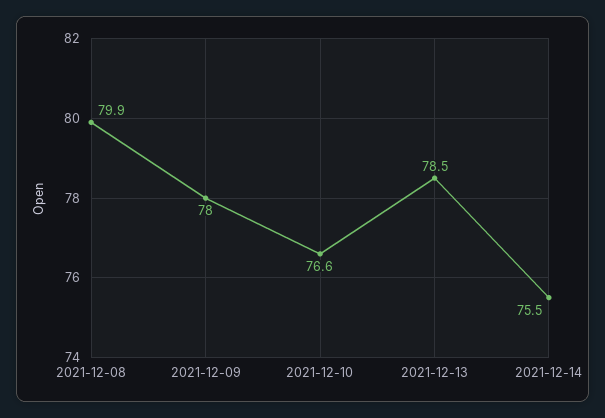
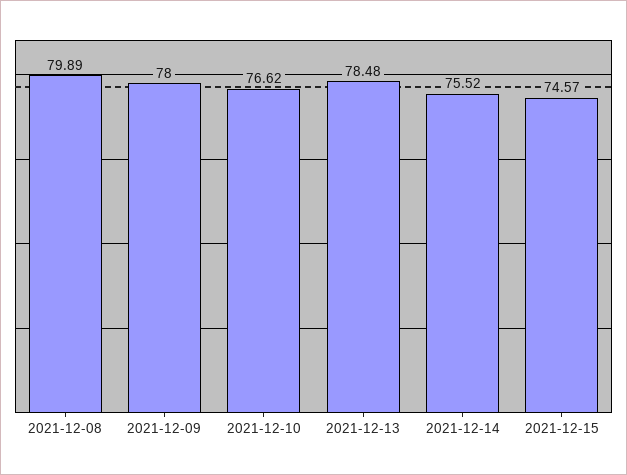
2021-12-15: none -> 74.57

